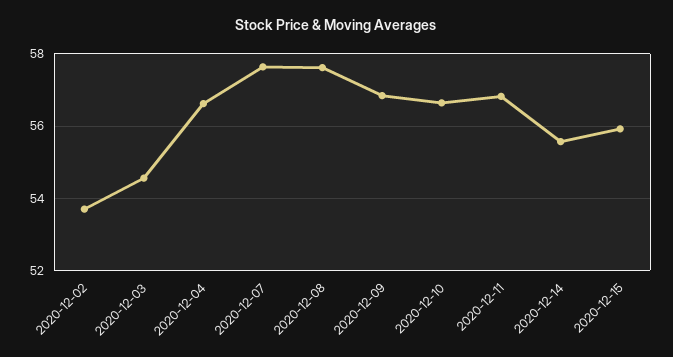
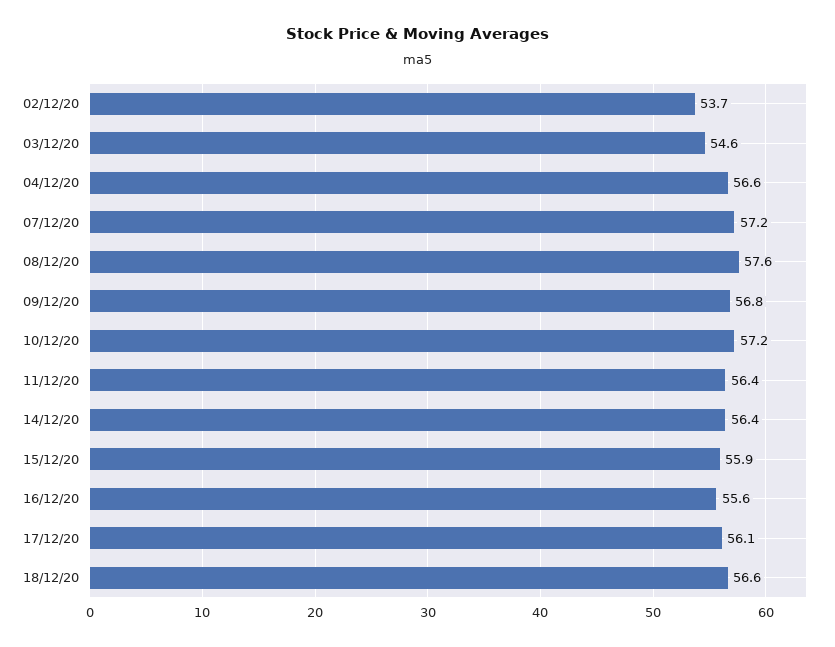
2020-12-07: 57.6 -> 57.2
2020-12-10: 56.6 -> 57.2
2020-12-11: 56.8 -> 56.4
2020-12-14: 55.6 -> 56.4
16/12/20: none -> 55.6
17/12/20: none -> 56.1
18/12/20: none -> 56.6

